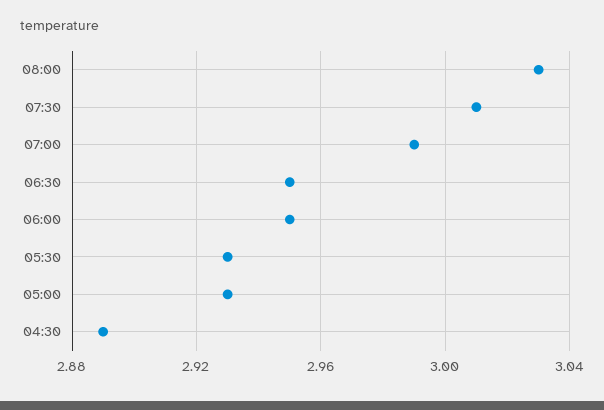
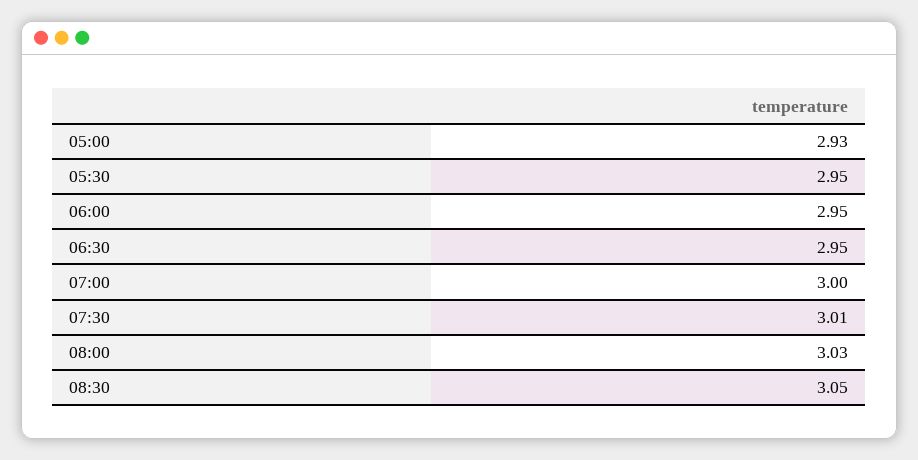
07:00: 2.99 -> 3
05:30: 2.93 -> 2.95
04:30: 2.89 -> none
08:30: none -> 3.05

